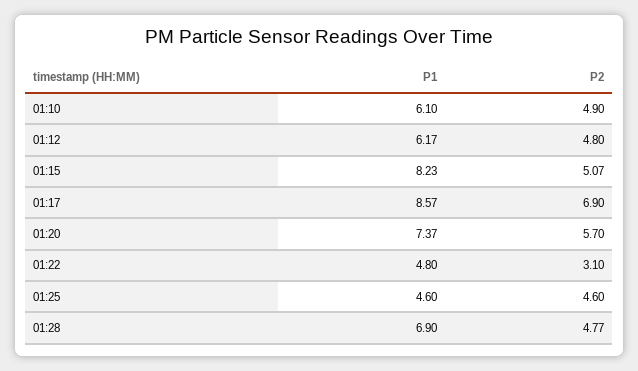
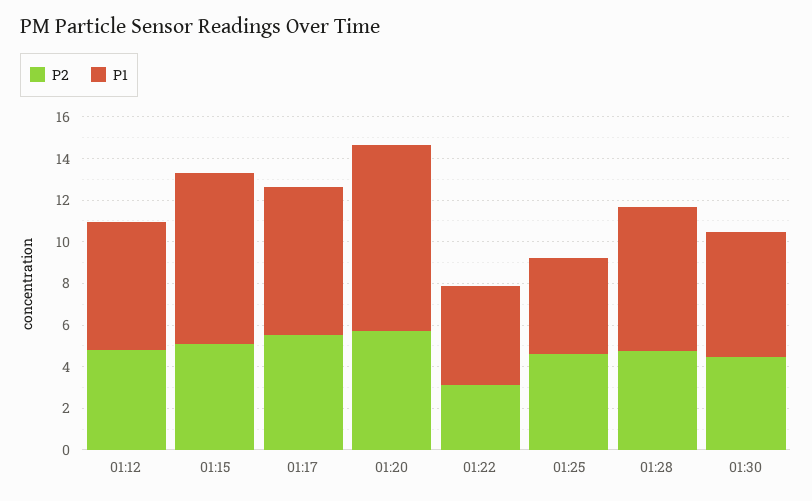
P1, 01:10: 6.1 -> none
P2, 01:10: 4.9 -> none
P1, 01:17: 8.57 -> 7
P2, 01:17: 6.9 -> 5.5
P1, 01:20: 7.37 -> 9
P2, 01:30: none -> 4.5
P1, 01:30: none -> 6

